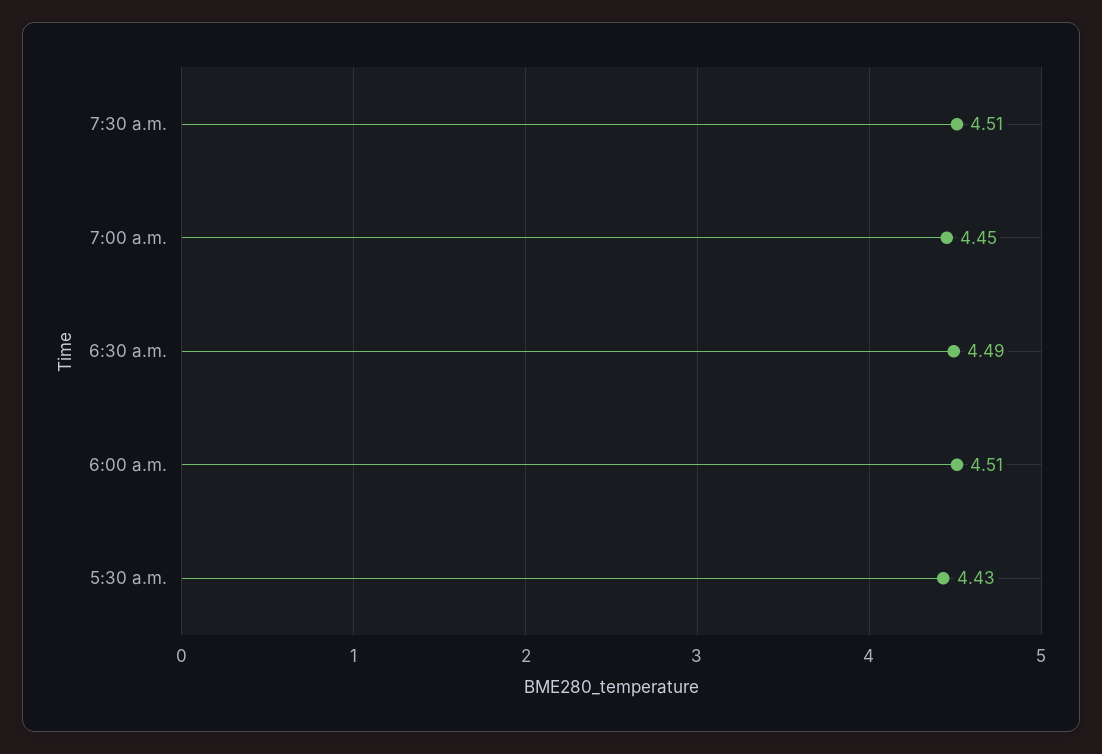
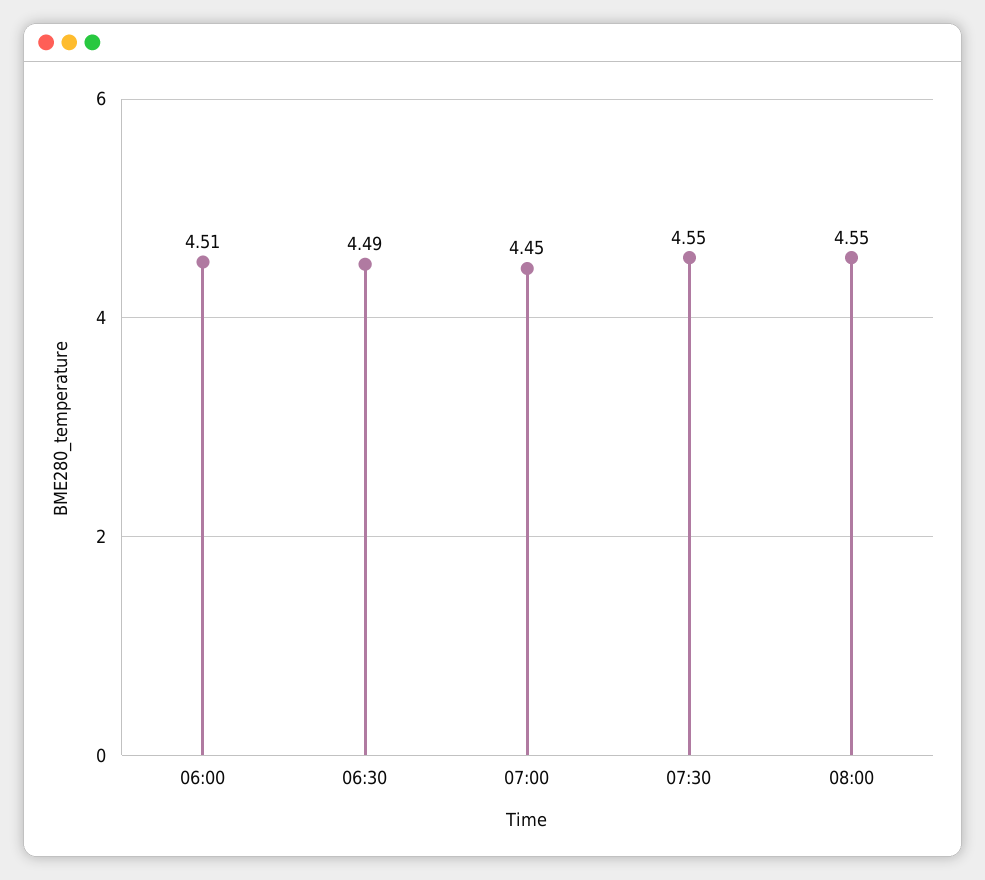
7:30 a.m.: 4.51 -> 4.55
5:30 a.m.: 4.43 -> none
08:00: none -> 4.55

